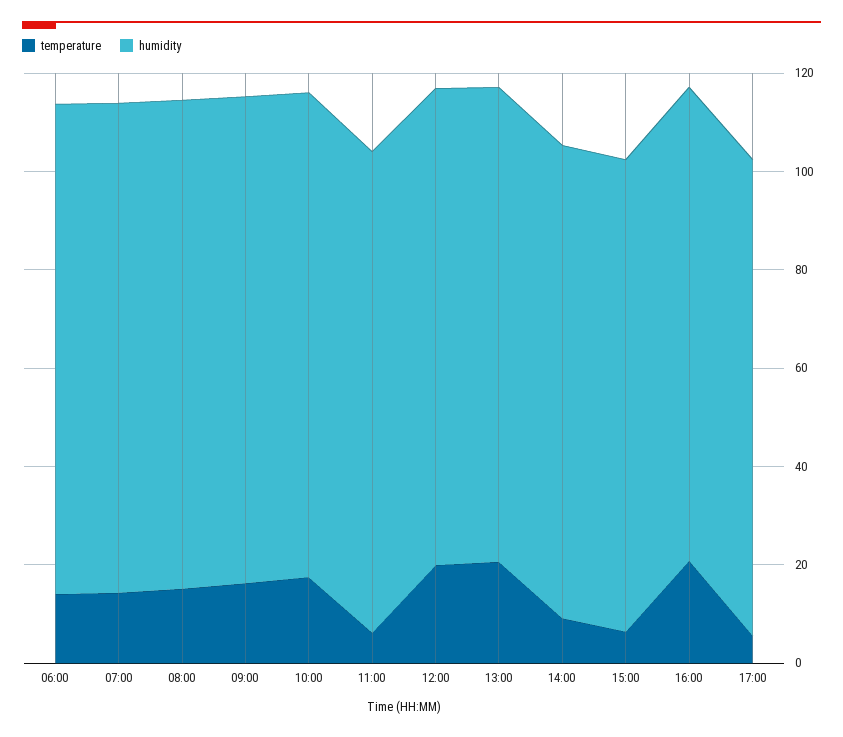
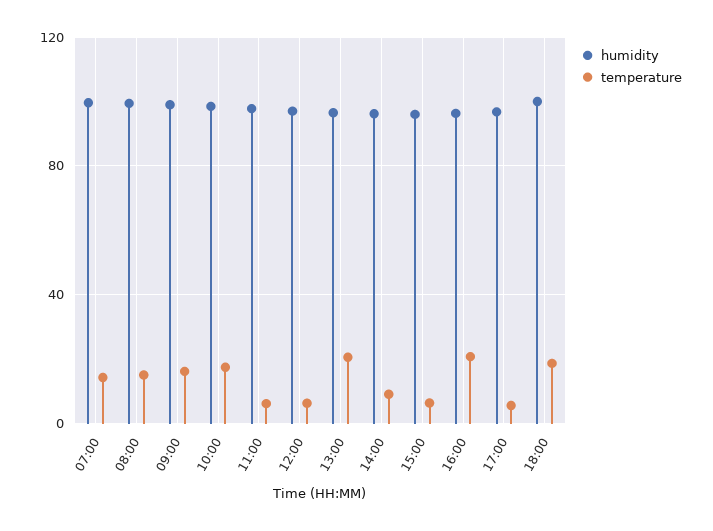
temperature, 06:00: 15 -> none
humidity, 06:00: 100 -> none
temperature, 12:00: 20 -> 5
humidity, 18:00: none -> 100
temperature, 18:00: none -> 20

